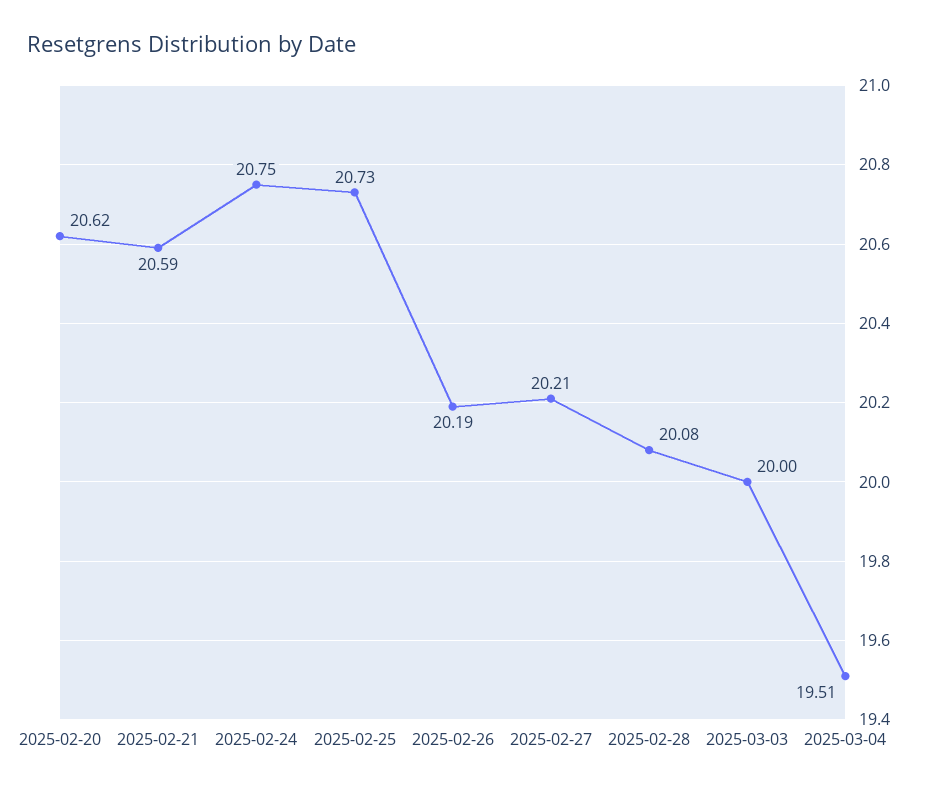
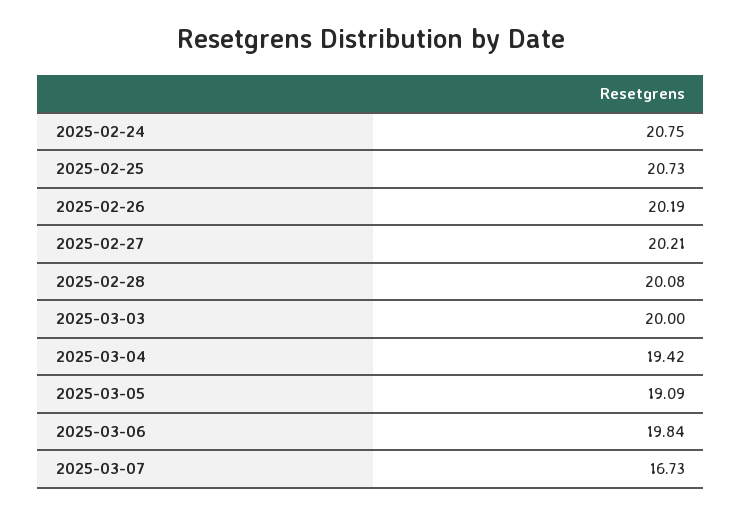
2025-02-20: 20.62 -> none
2025-02-21: 20.59 -> none
2025-03-04: 19.51 -> 19.42
2025-03-05: none -> 19.09
2025-03-06: none -> 19.84
2025-03-07: none -> 16.73

